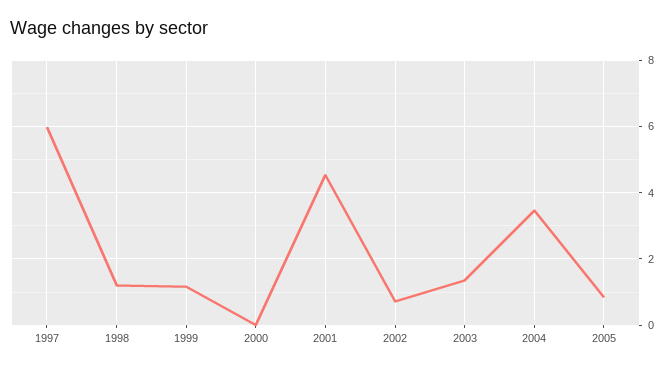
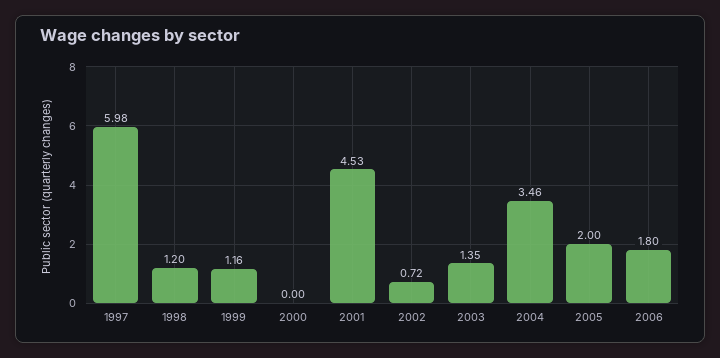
2005: 0.8 -> 2
2006: none -> 1.8

